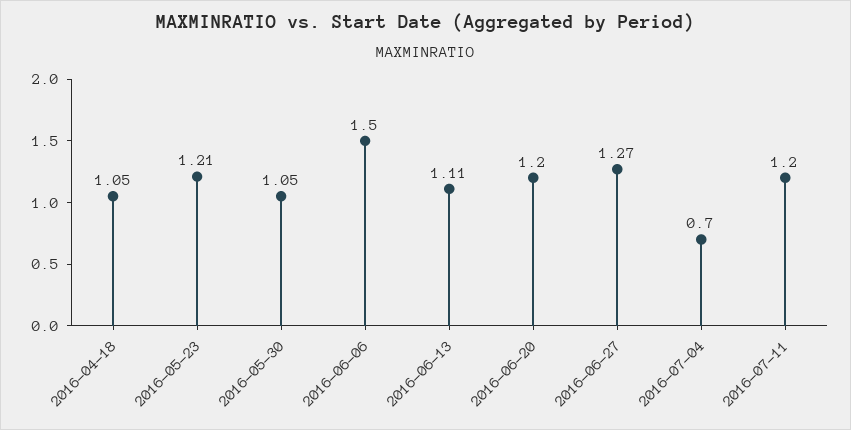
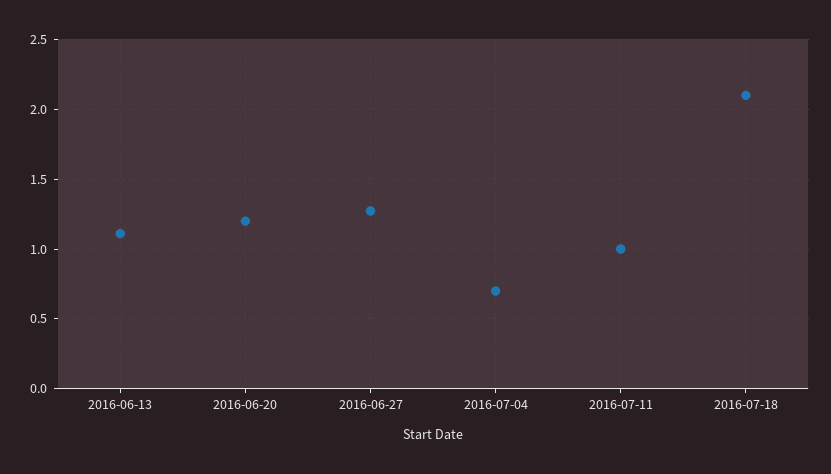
2016-04-18: 1.05 -> none
2016-05-23: 1.21 -> none
2016-05-30: 1.05 -> none
2016-06-06: 1.5 -> none
2016-07-11: 1.2 -> 1
2016-07-18: none -> 2.1

